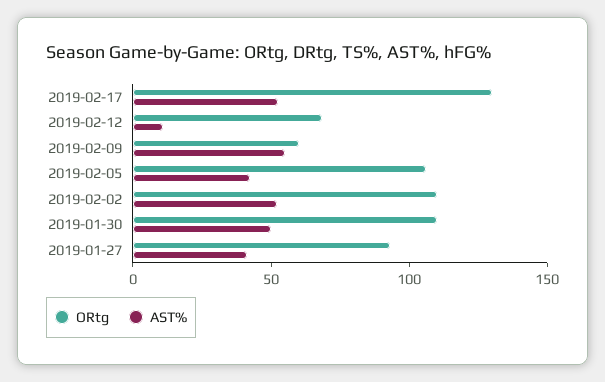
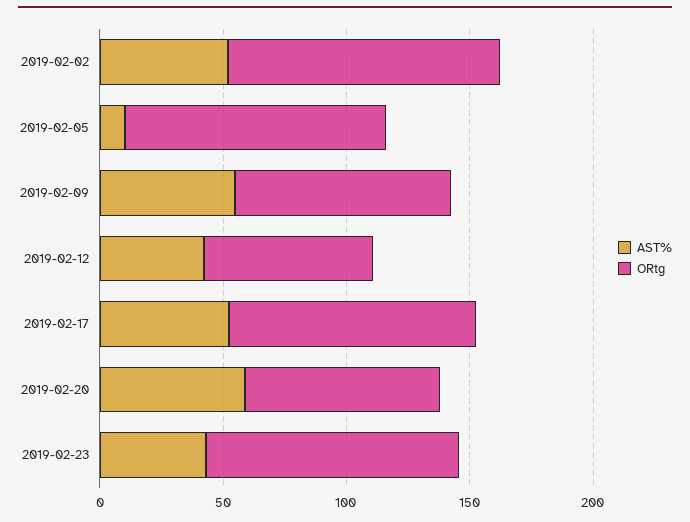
ORtg, 2019-02-17: 130 -> 100
AST%, 2019-02-12: 10 -> 40
ORtg, 2019-02-09: 60 -> 90
AST%, 2019-02-05: 40 -> 10
ORtg, 2019-01-30: 110 -> none
AST%, 2019-01-30: 50 -> none
ORtg, 2019-01-27: 90 -> none
AST%, 2019-01-27: 40 -> none
AST%, 2019-02-20: none -> 60
ORtg, 2019-02-20: none -> 80
AST%, 2019-02-23: none -> 40
ORtg, 2019-02-23: none -> 100

